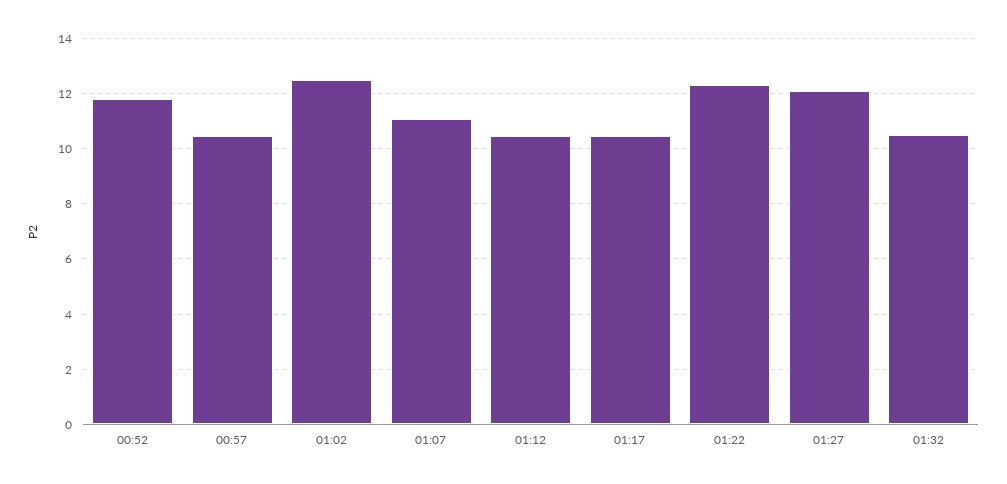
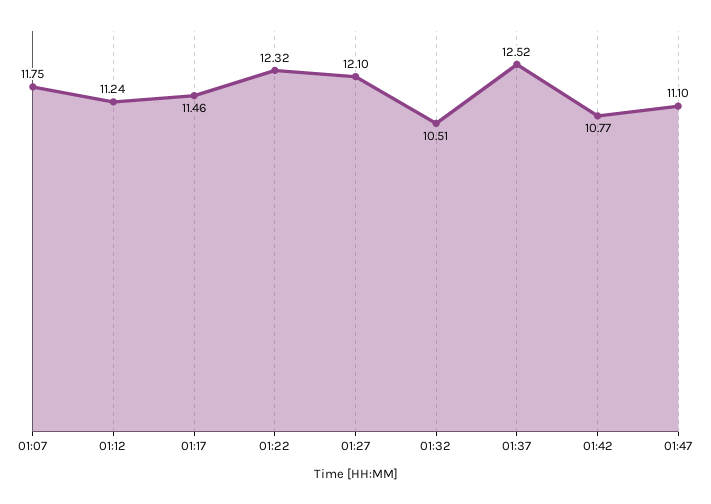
00:52: 11.75 -> none
00:57: 10.5 -> none
01:02: 12.5 -> none
01:07: 11 -> 11.75
01:12: 10.5 -> 11.24
01:17: 10.5 -> 11.46
01:37: none -> 12.52
01:42: none -> 10.77
01:47: none -> 11.1

